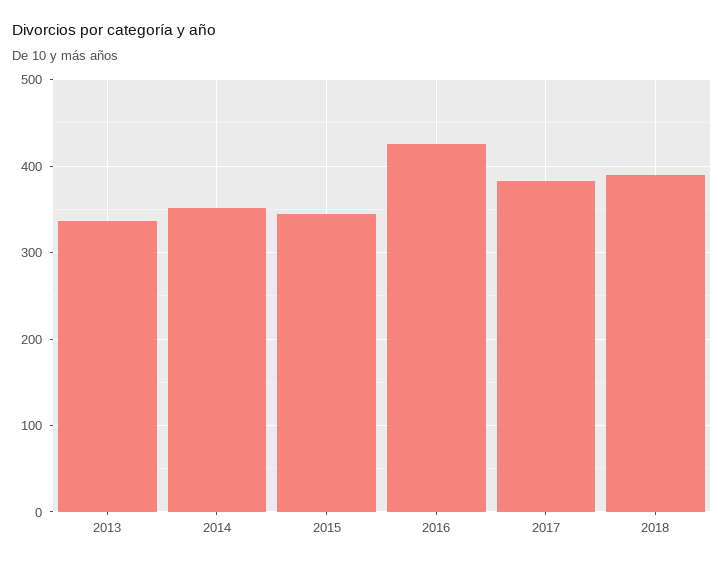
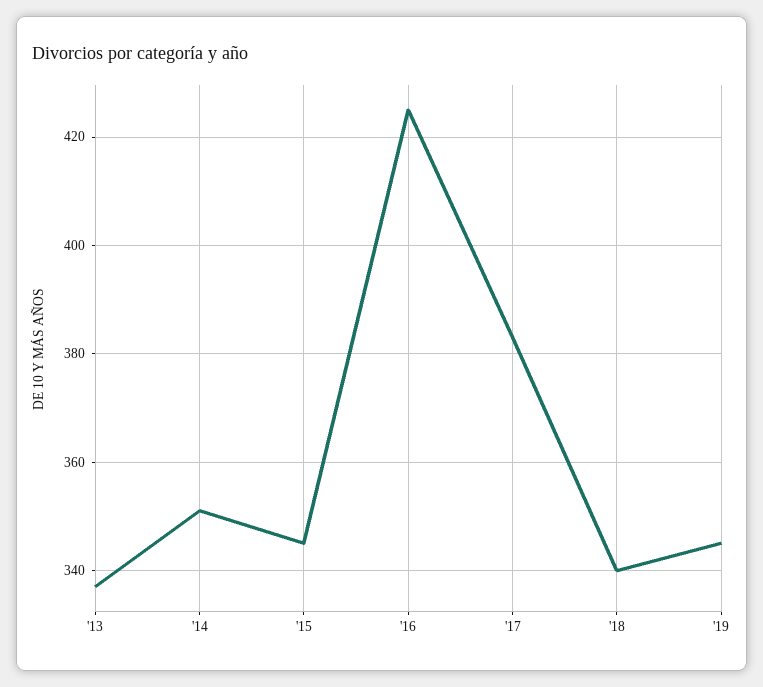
2018: 390 -> 340
'19: none -> 345

